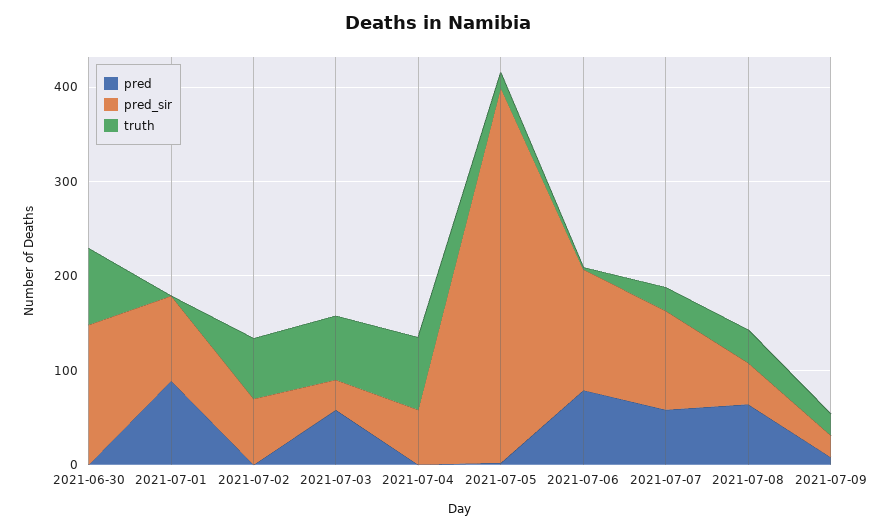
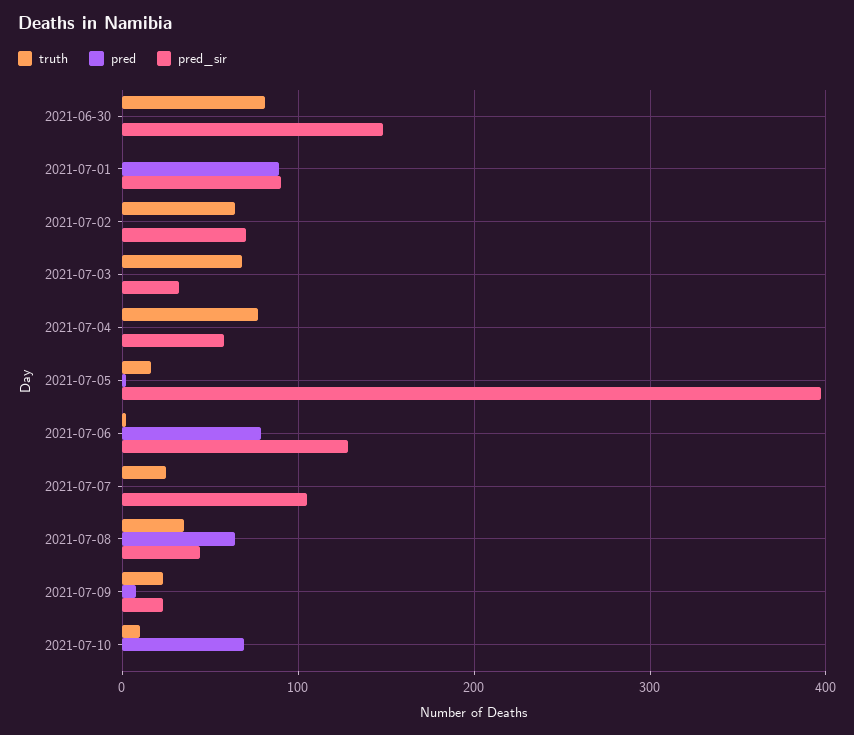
pred, 2021-07-03: 60 -> 0
pred, 2021-07-07: 60 -> 0
truth, 2021-07-10: none -> 10
pred, 2021-07-10: none -> 70
pred_sir, 2021-07-10: none -> 0

